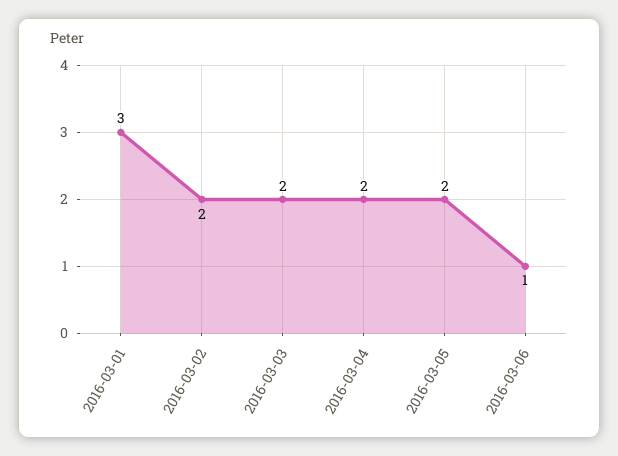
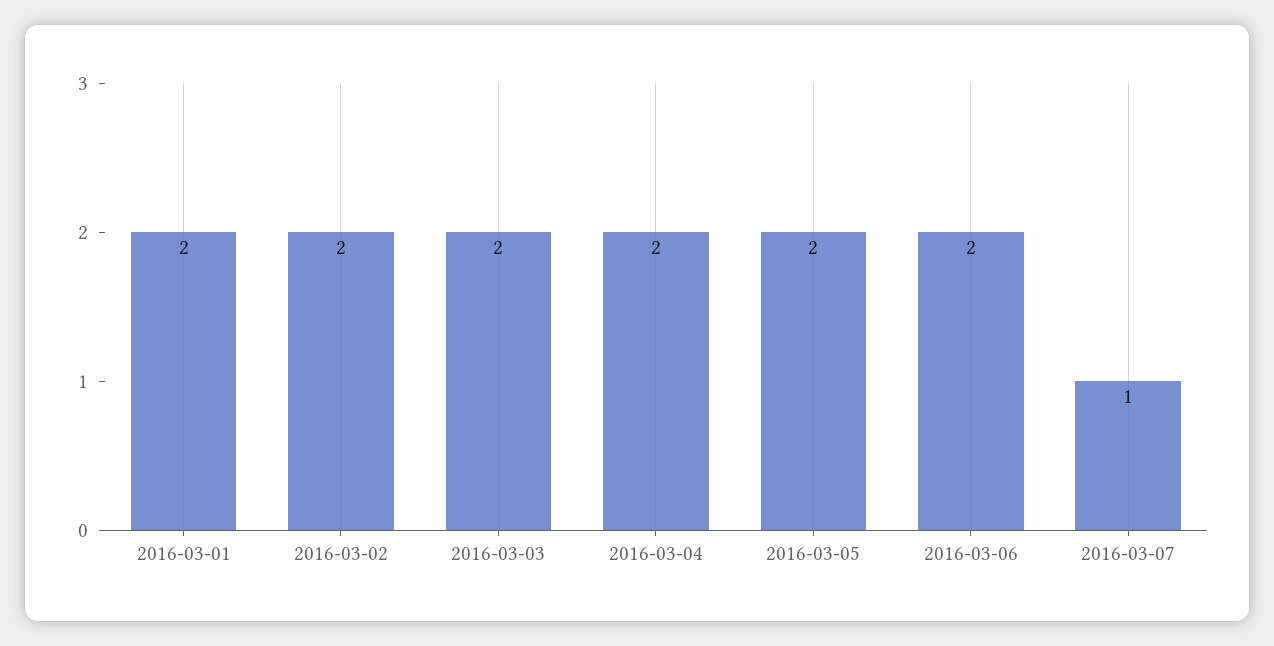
2016-03-01: 3 -> 2
2016-03-06: 1 -> 2
2016-03-07: none -> 1

